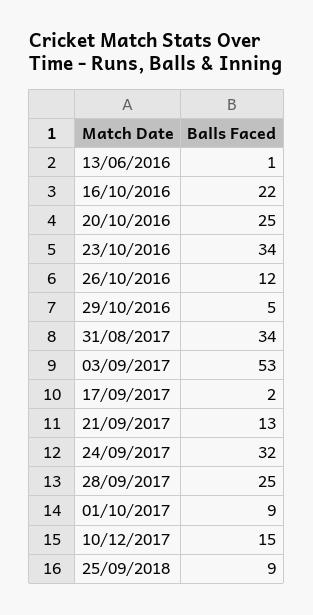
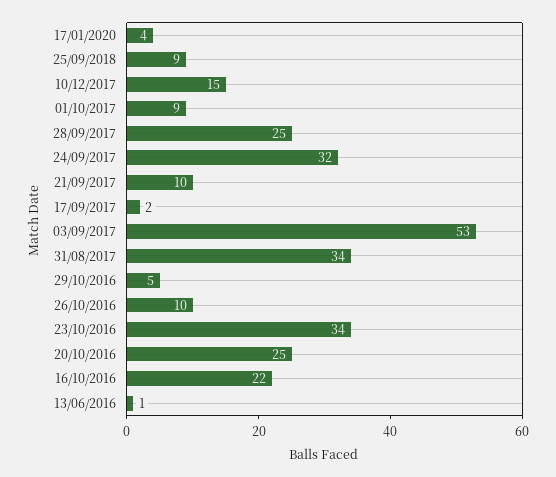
26/10/2016: 12 -> 10
21/09/2017: 13 -> 10
17/01/2020: none -> 4

